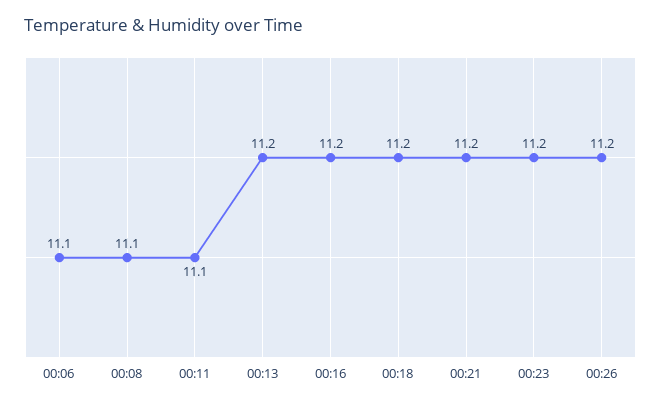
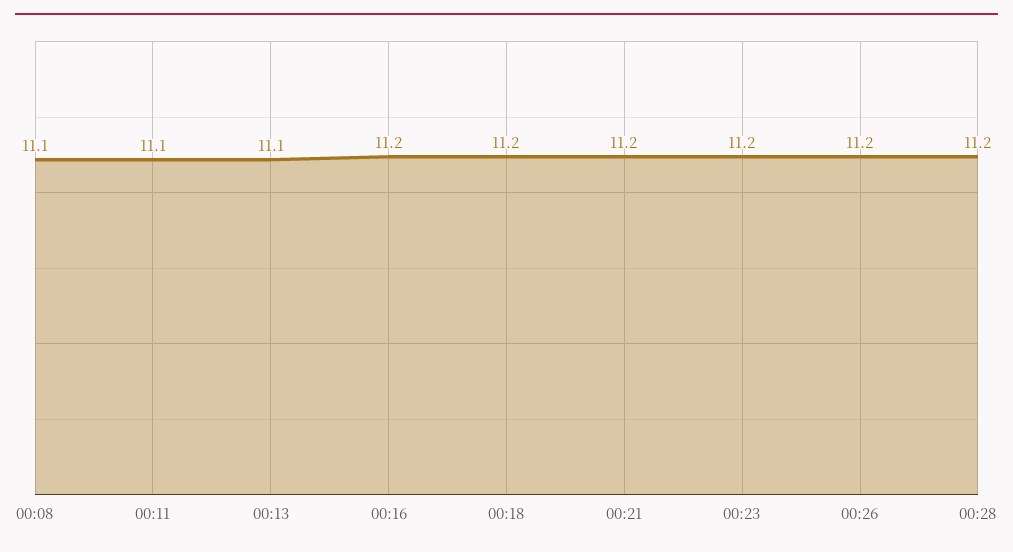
00:06: 11.1 -> none
00:13: 11.2 -> 11.1
00:28: none -> 11.2

